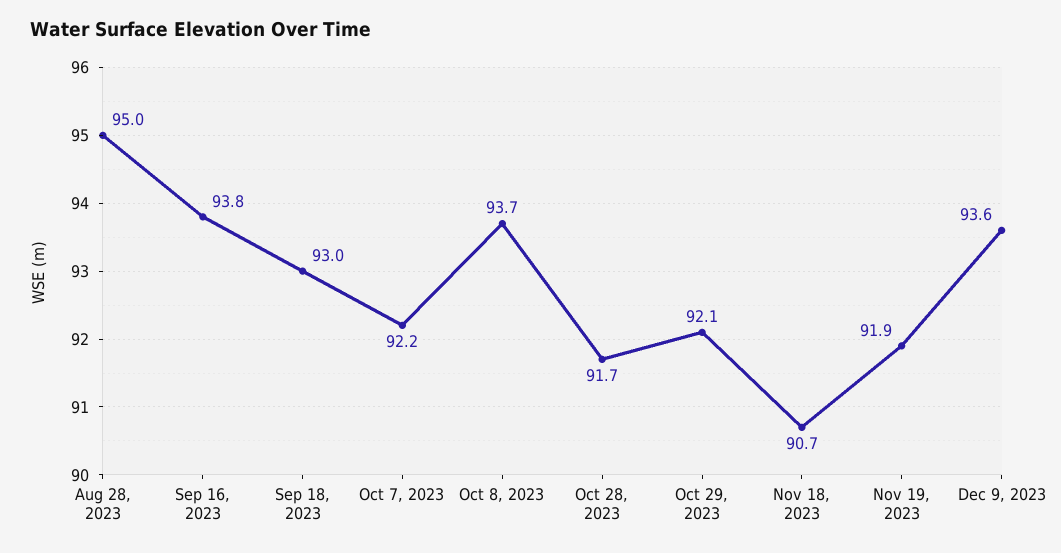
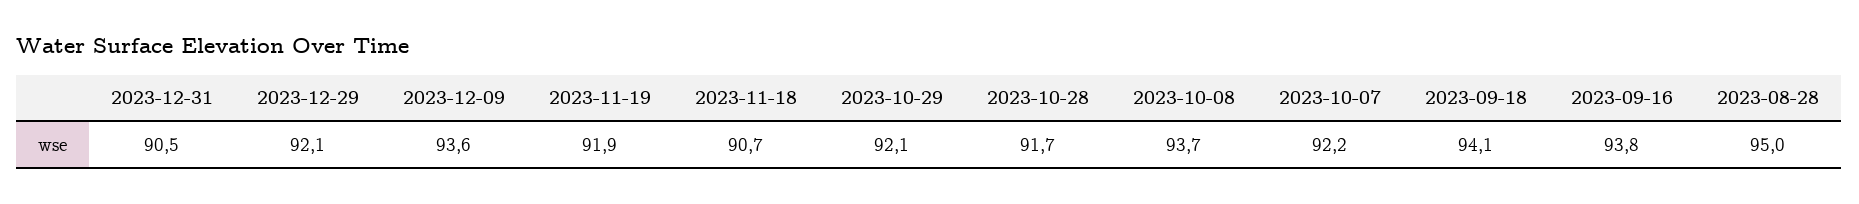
Sep 18, 2023: 93 -> 94.1
2023-12-31: none -> 90.5
2023-12-29: none -> 92.1

